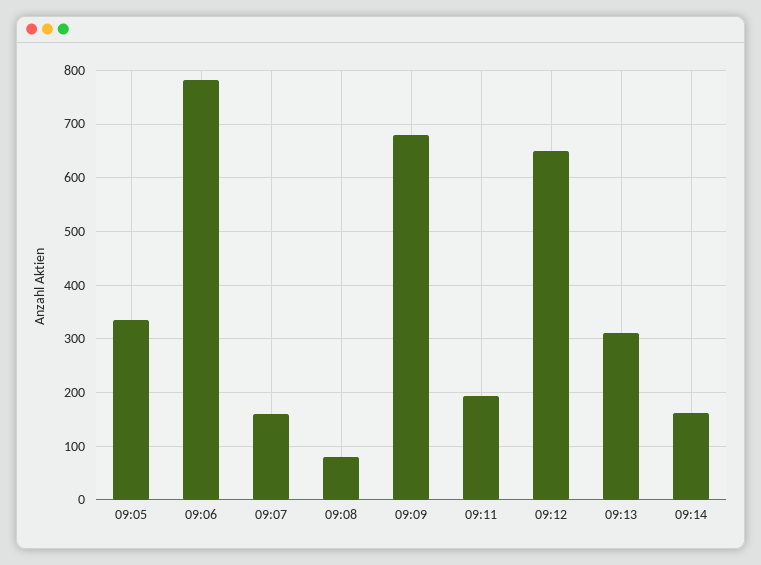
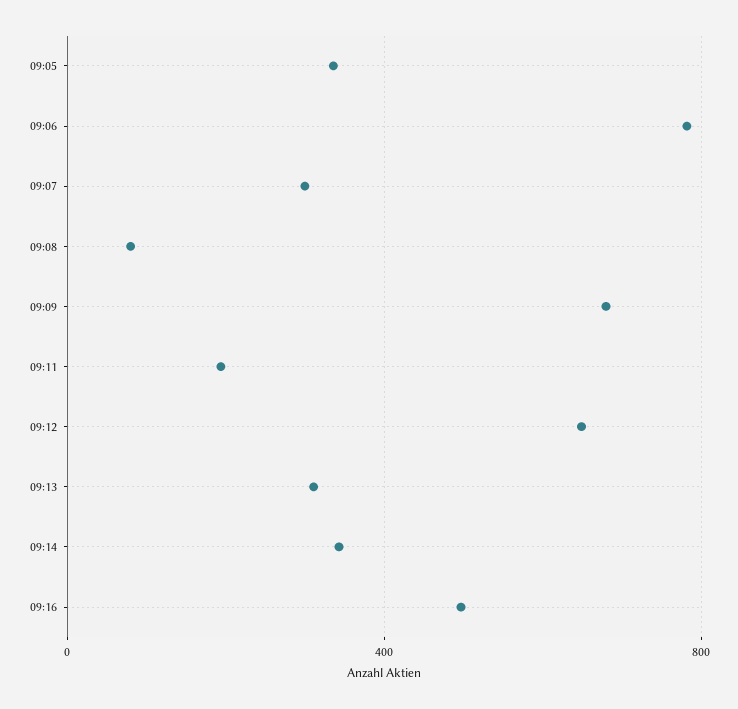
09:07: 160 -> 300
09:14: 160 -> 350
09:16: none -> 500

